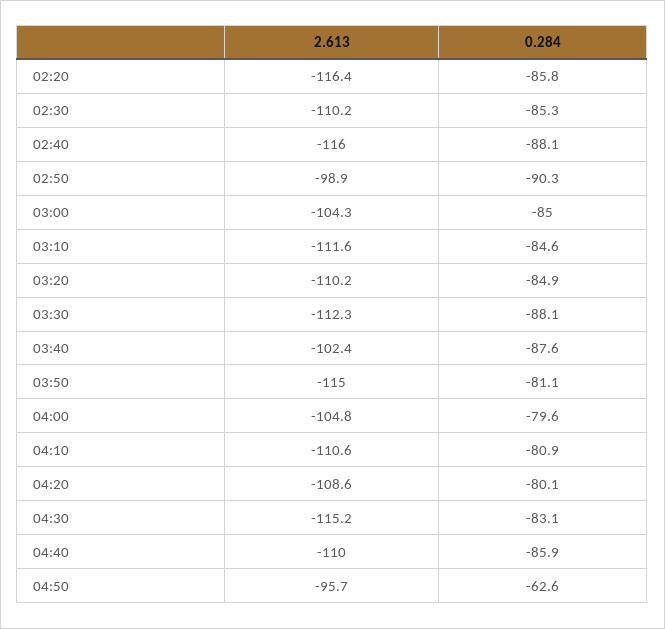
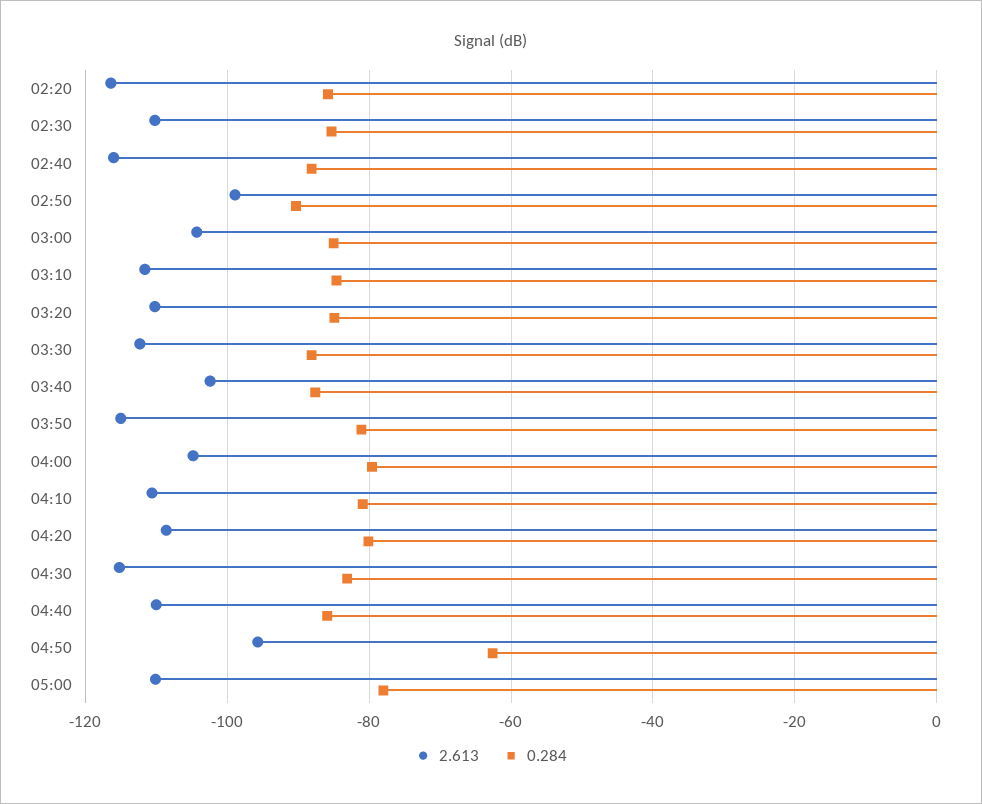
2.613, 05:00: none -> -110
0.284, 05:00: none -> -78

